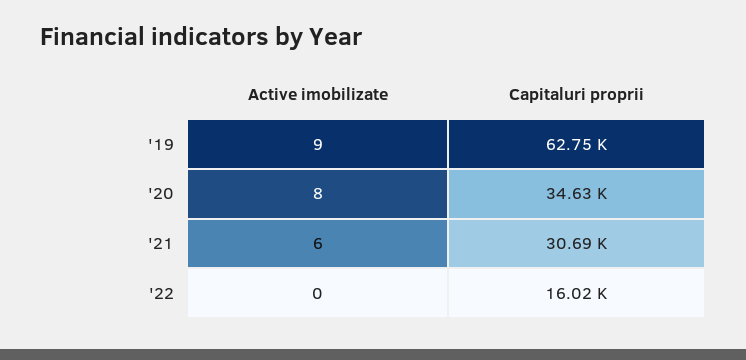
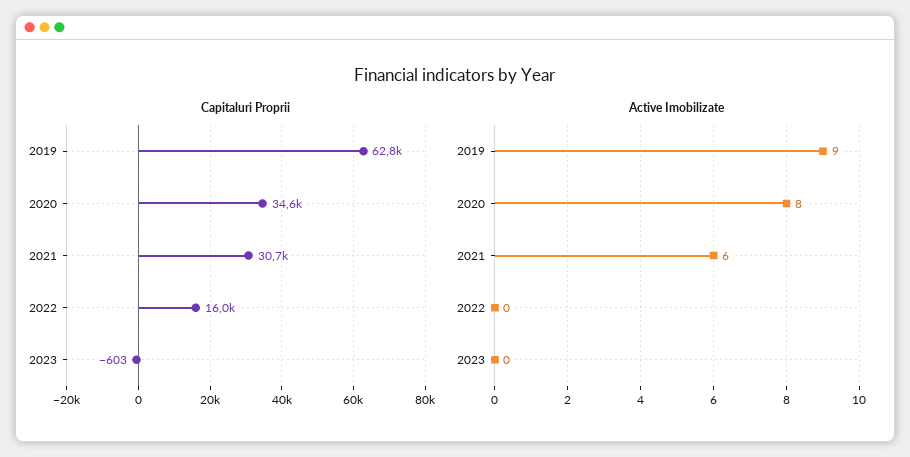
Capitaluri proprii, 2023: none -> -603
Active imobilizate, 2023: none -> 0

